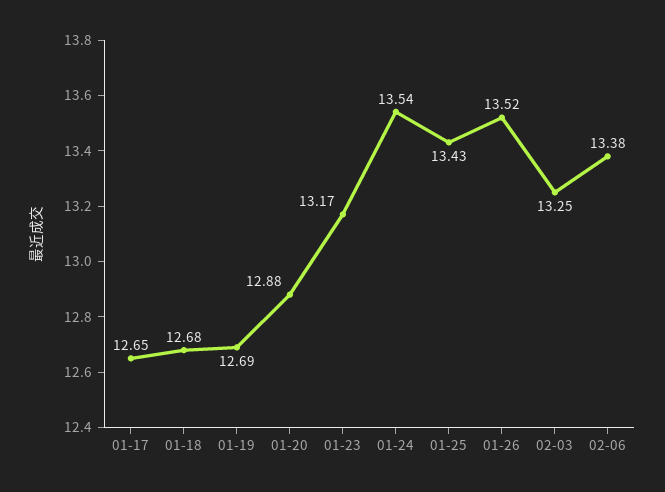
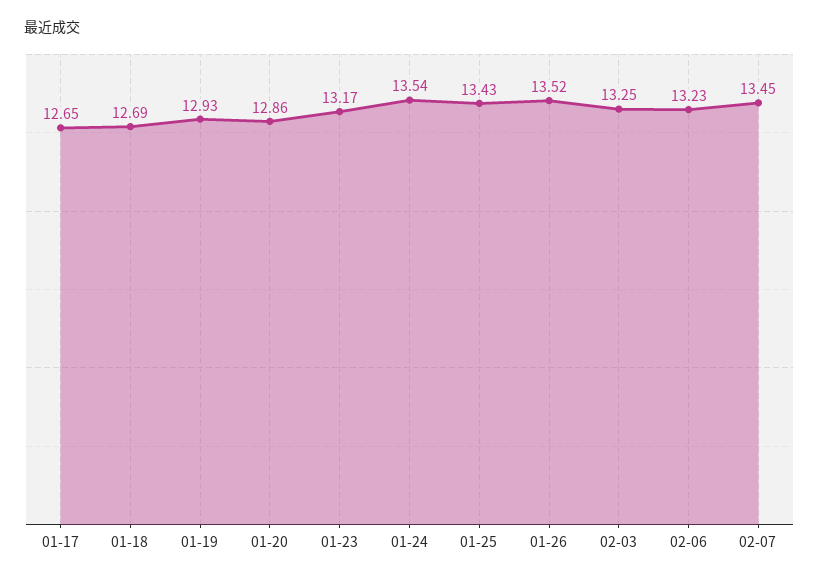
01-18: 12.68 -> 12.69
01-19: 12.69 -> 12.93
01-20: 12.88 -> 12.86
02-06: 13.38 -> 13.23
02-07: none -> 13.45

